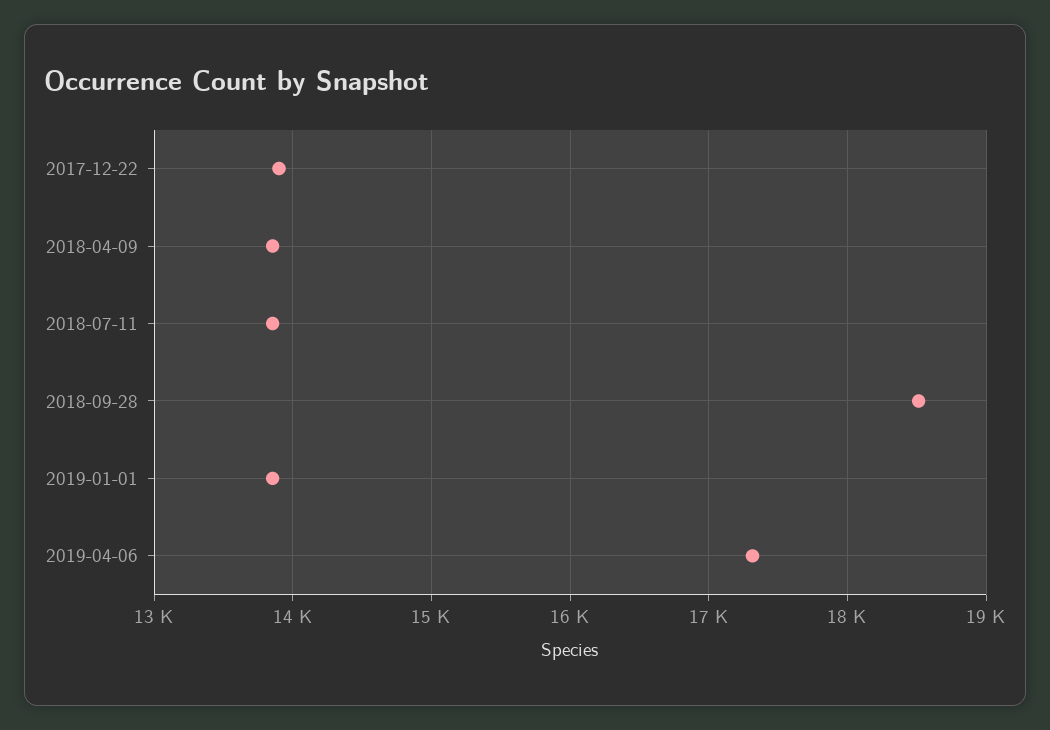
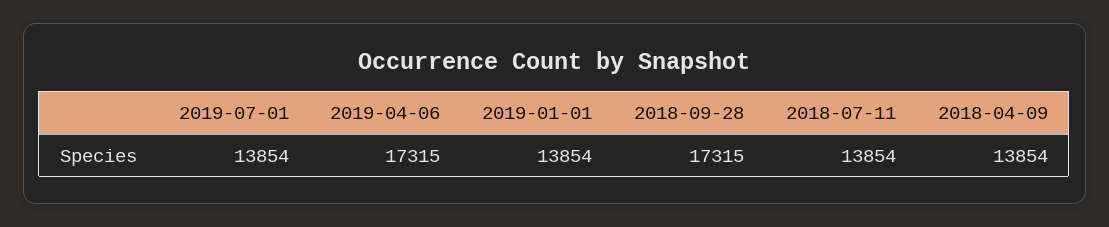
2017-12-22: 13900 -> none
2018-09-28: 18500 -> 17315
2019-07-01: none -> 13854

